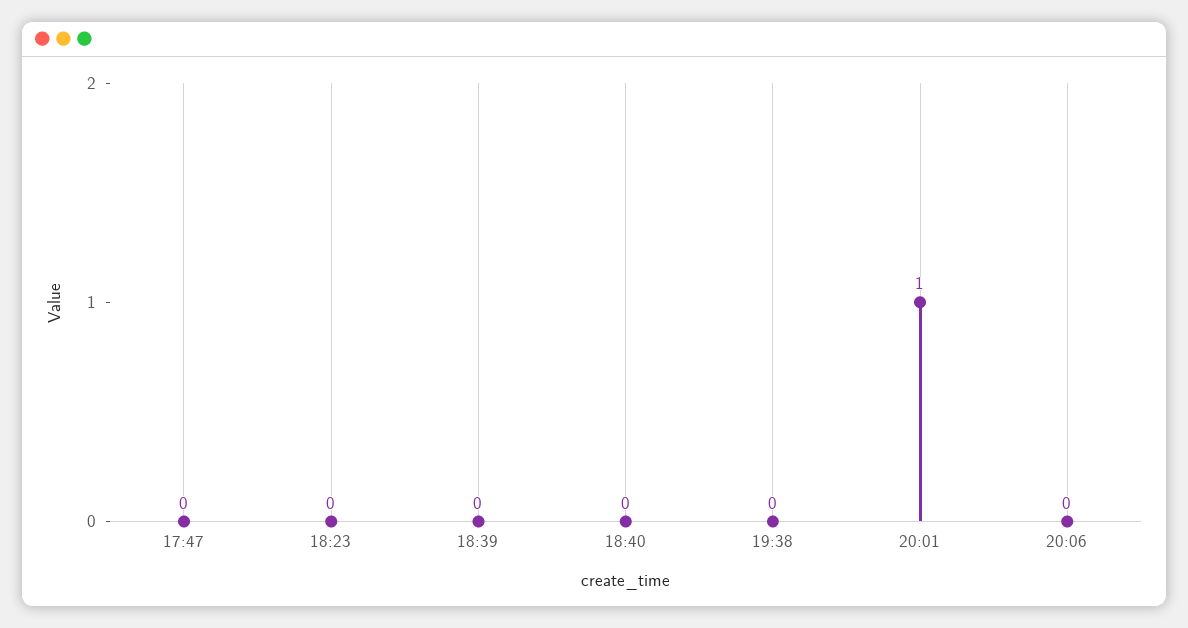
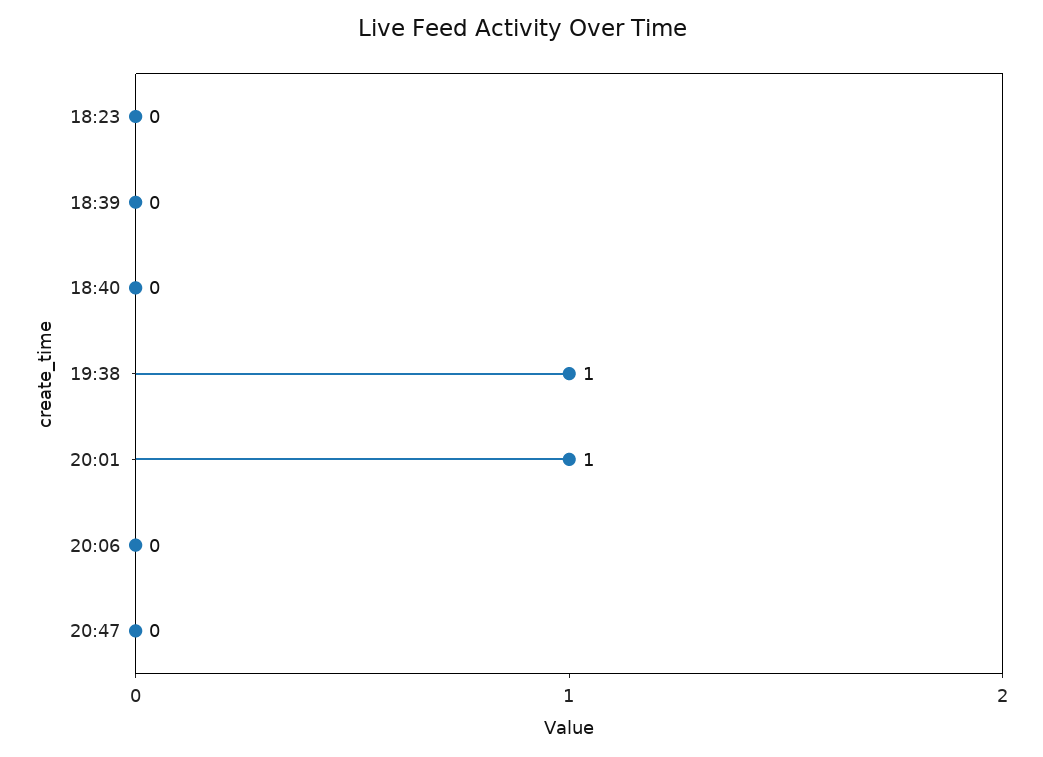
17:47: 0 -> none
19:38: 0 -> 1
20:47: none -> 0

